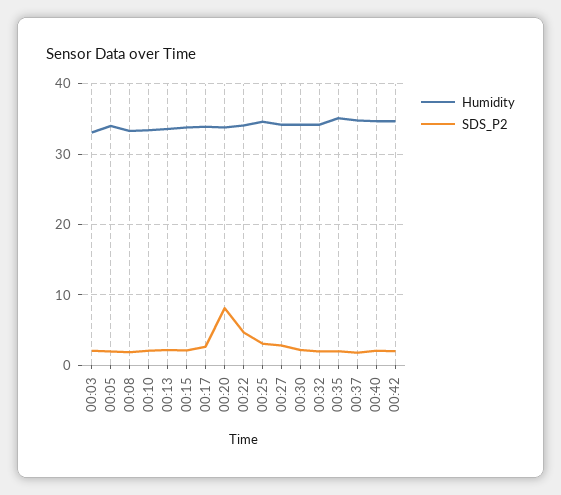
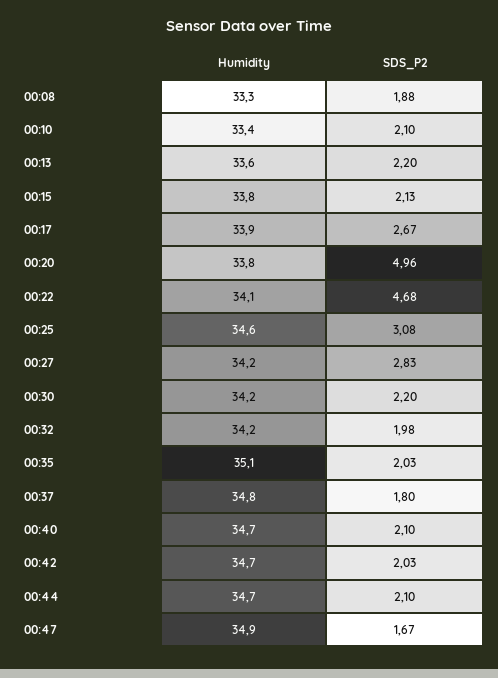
Humidity, 00:03: 33 -> none
SDS_P2, 00:03: 2 -> none
Humidity, 00:05: 34 -> none
SDS_P2, 00:05: 2 -> none
SDS_P2, 00:20: 8 -> 4.96
Humidity, 00:44: none -> 34.7
SDS_P2, 00:44: none -> 2.1
Humidity, 00:47: none -> 34.9
SDS_P2, 00:47: none -> 1.67

